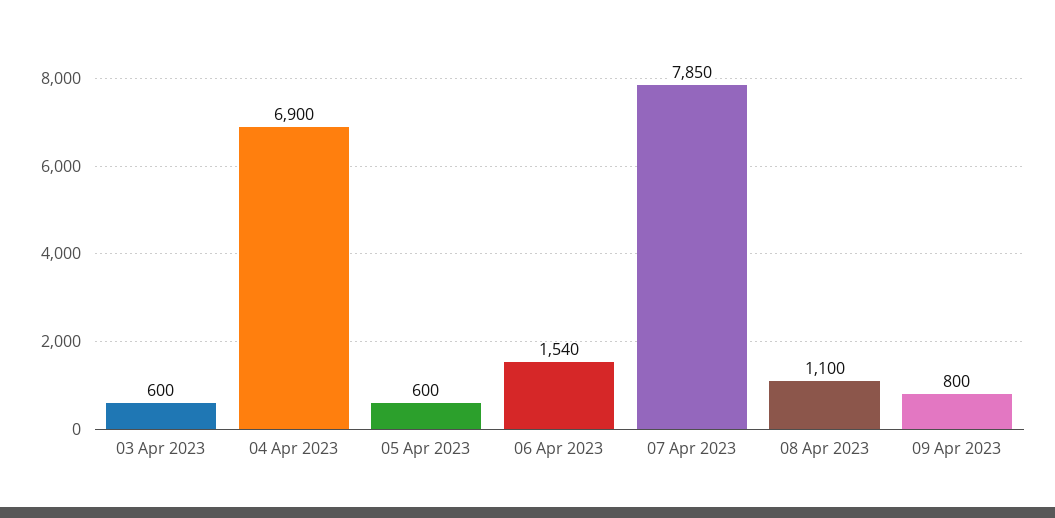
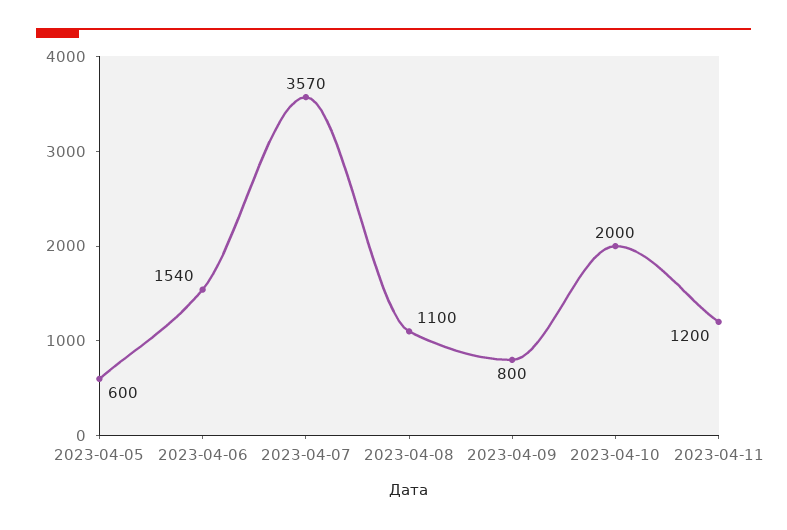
03 Apr 2023: 600 -> none
04 Apr 2023: 6900 -> none
07 Apr 2023: 7850 -> 3570
2023-04-10: none -> 2000
2023-04-11: none -> 1200

